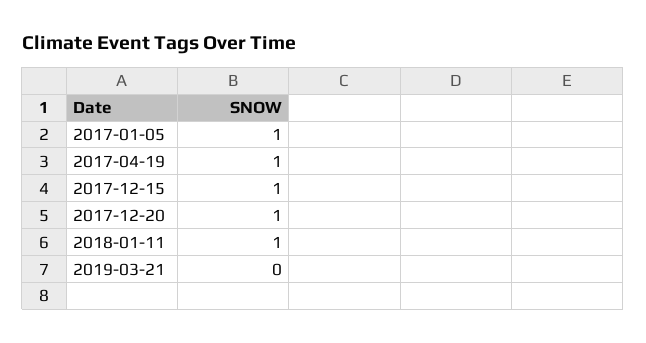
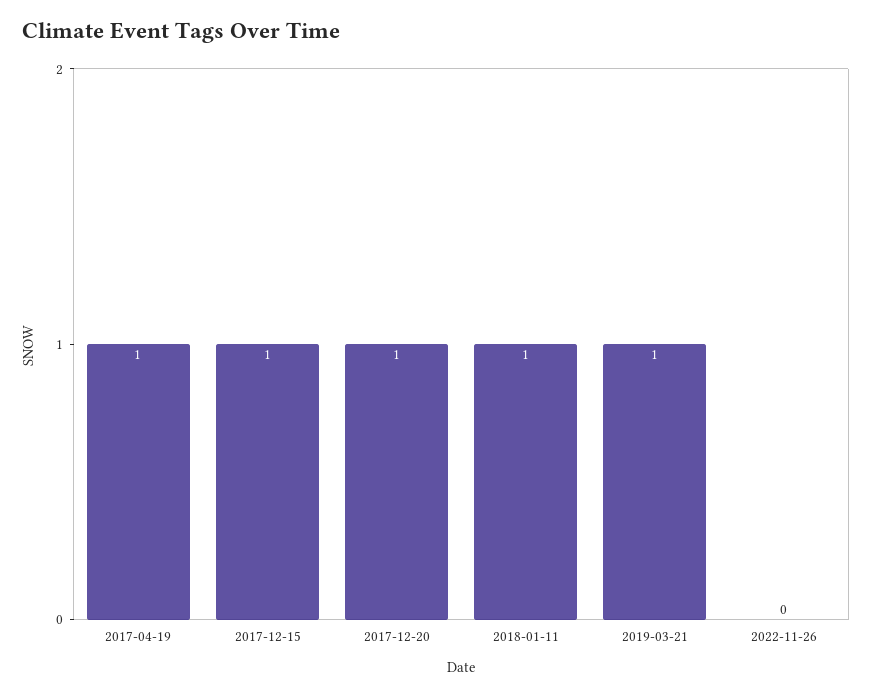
2017-01-05: 1 -> none
2019-03-21: 0 -> 1
2022-11-26: none -> 0

